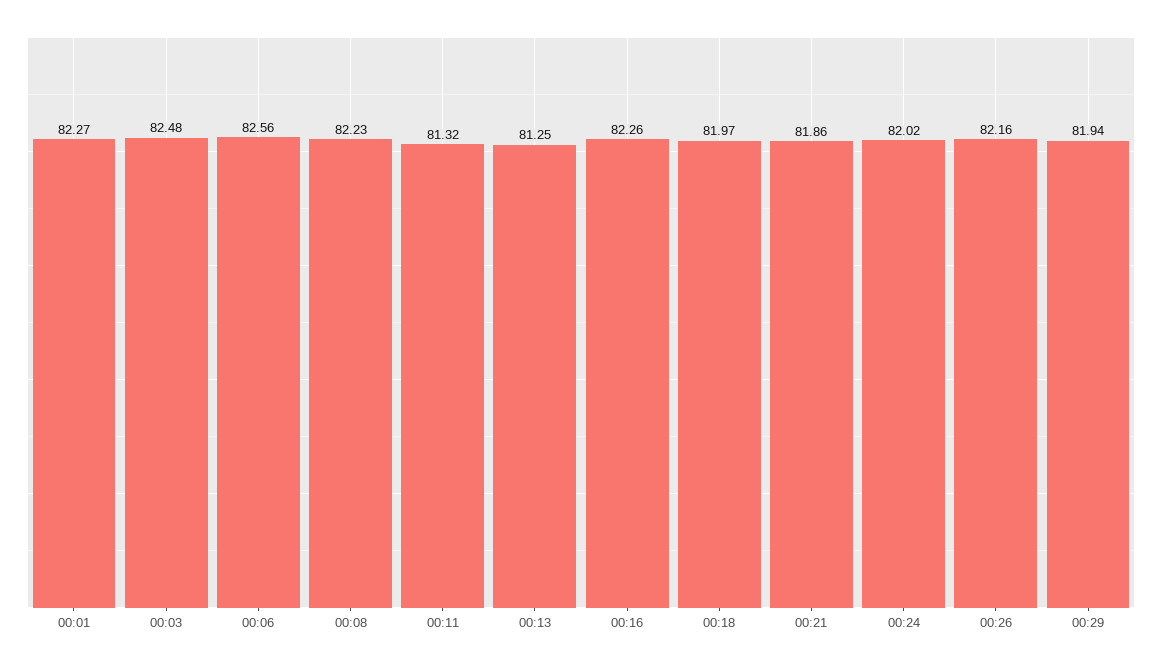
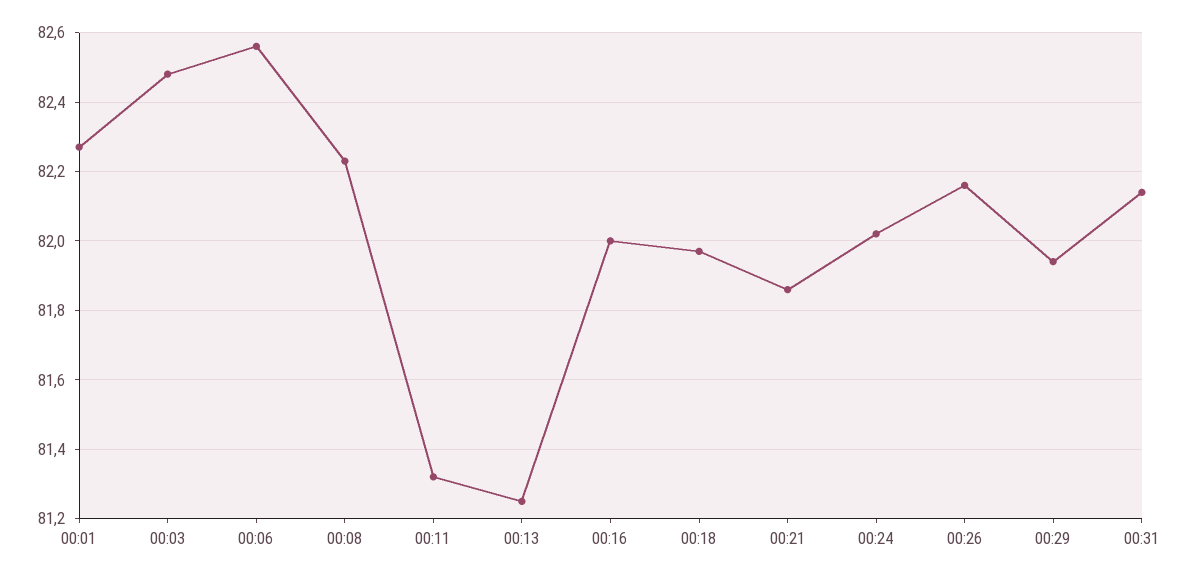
00:16: 82.26 -> 82
00:31: none -> 82.15

